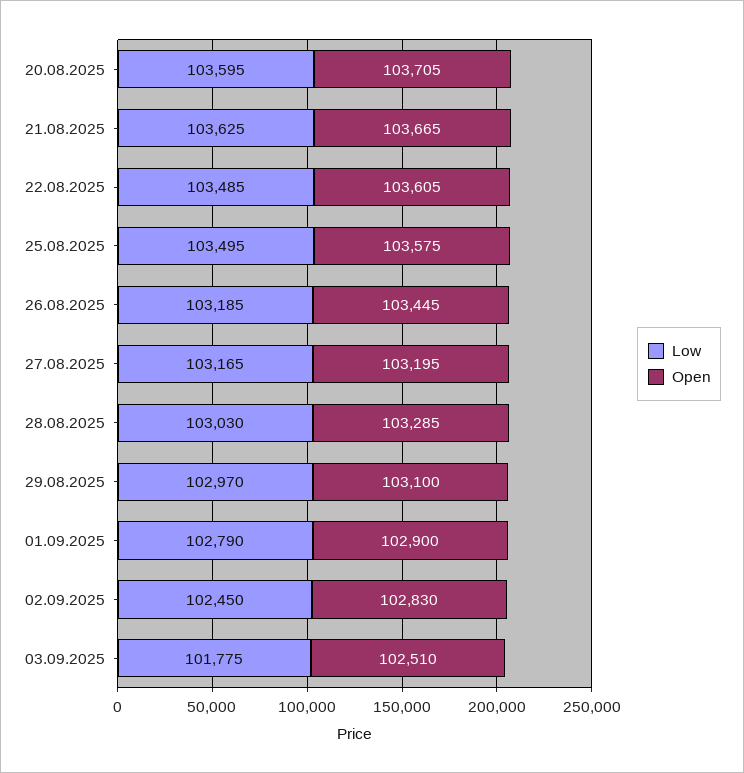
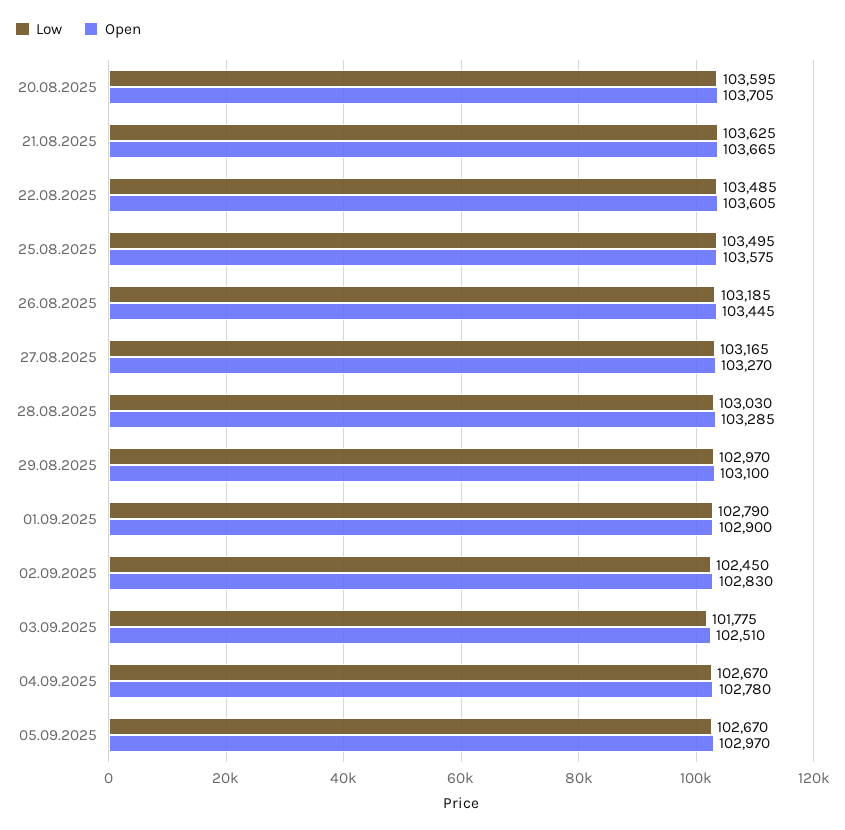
Open, 27.08.2025: 103195 -> 103270
Low, 04.09.2025: none -> 102670
Open, 04.09.2025: none -> 102780
Low, 05.09.2025: none -> 102670
Open, 05.09.2025: none -> 102970

